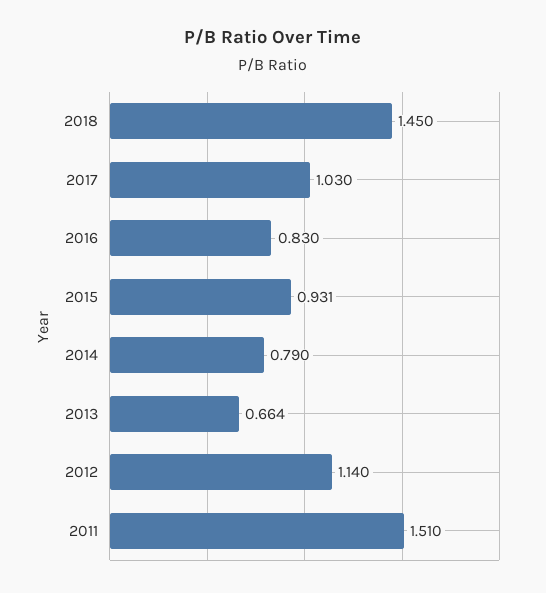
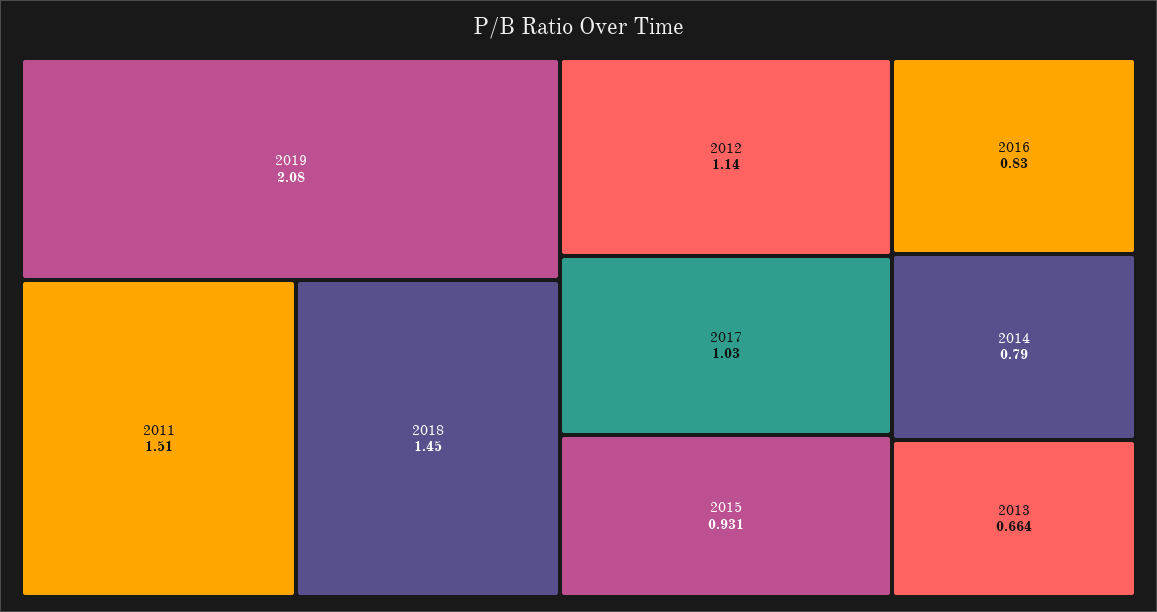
2019: none -> 2.08

